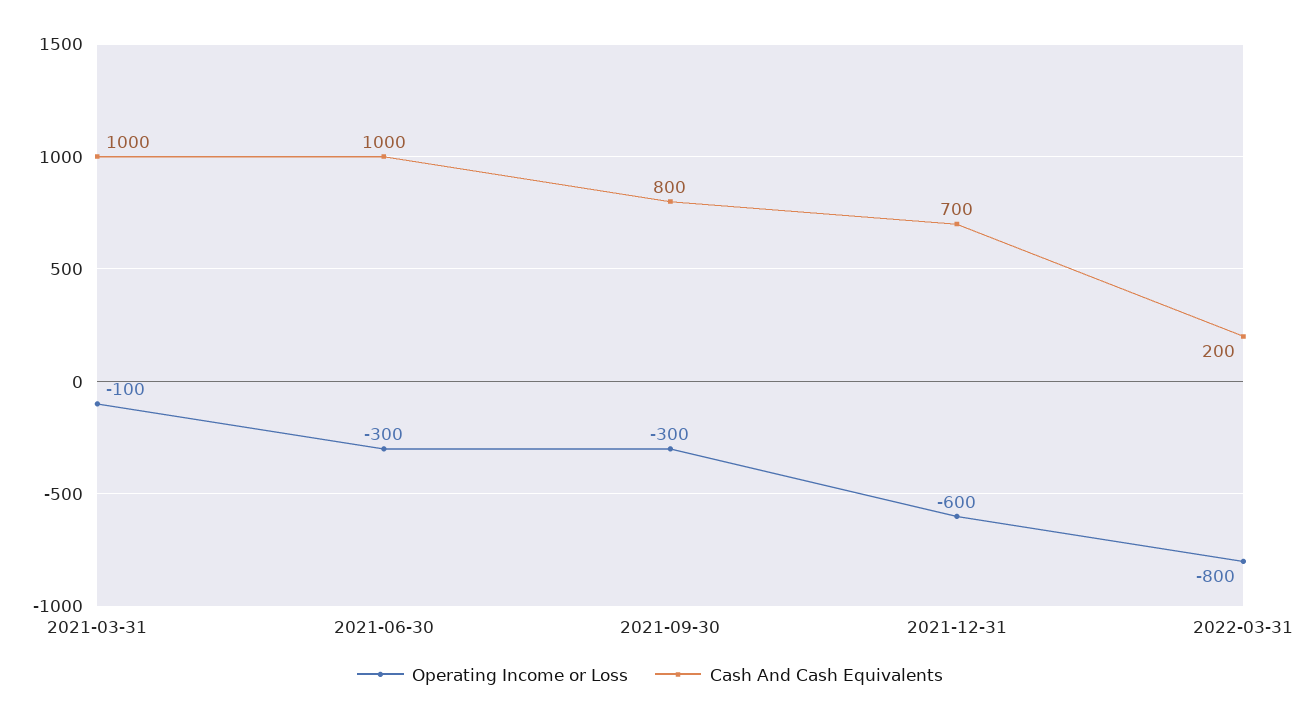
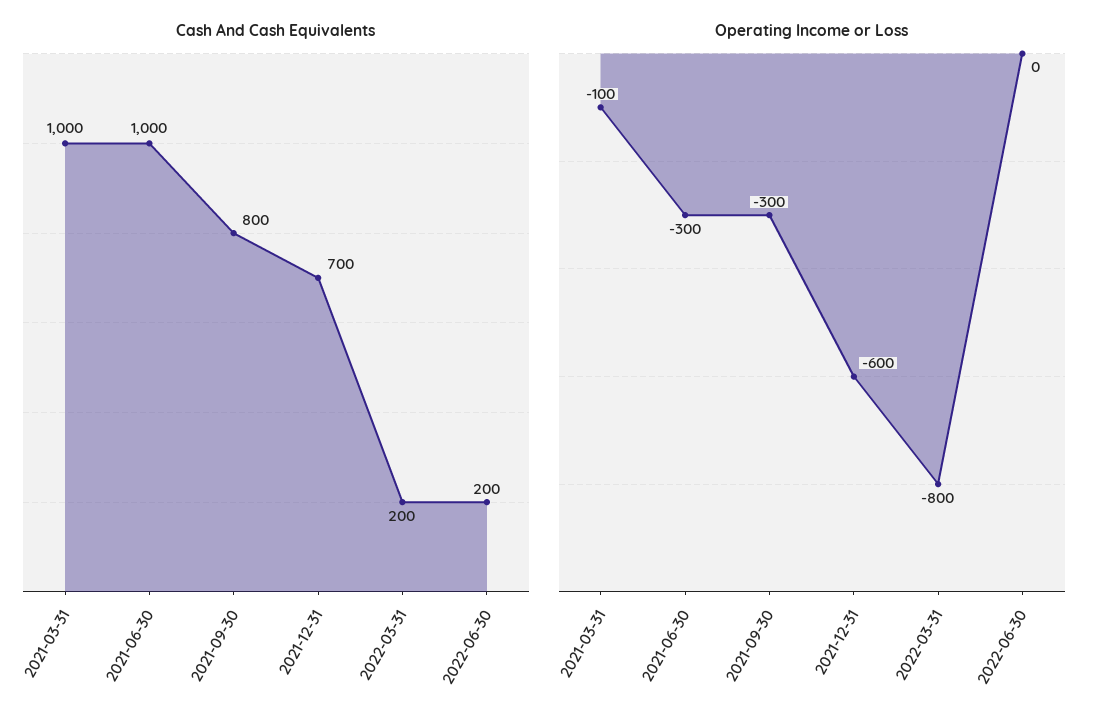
Cash And Cash Equivalents, 2022-06-30: none -> 200
Operating Income or Loss, 2022-06-30: none -> 0

